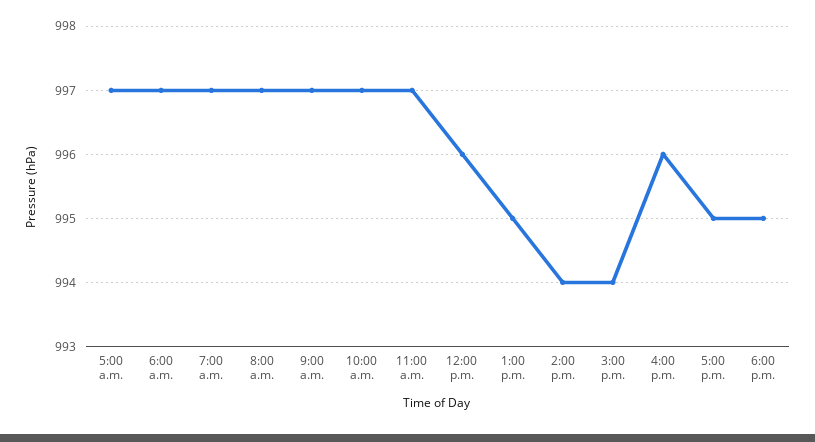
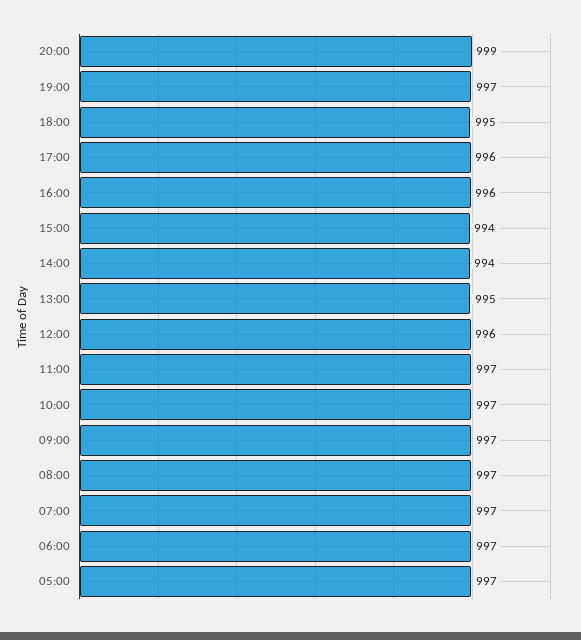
5:00 p.m.: 995 -> 996
20:00: none -> 999
19:00: none -> 997

